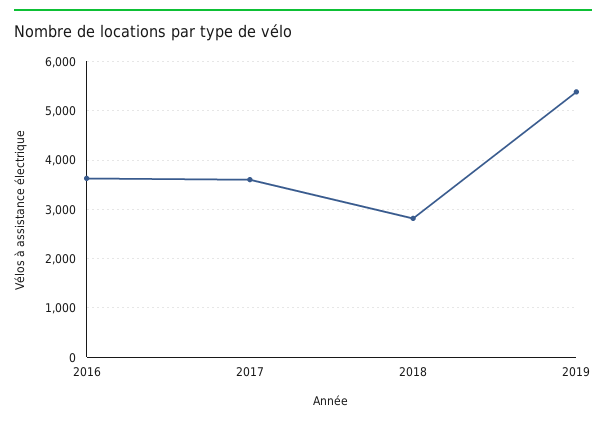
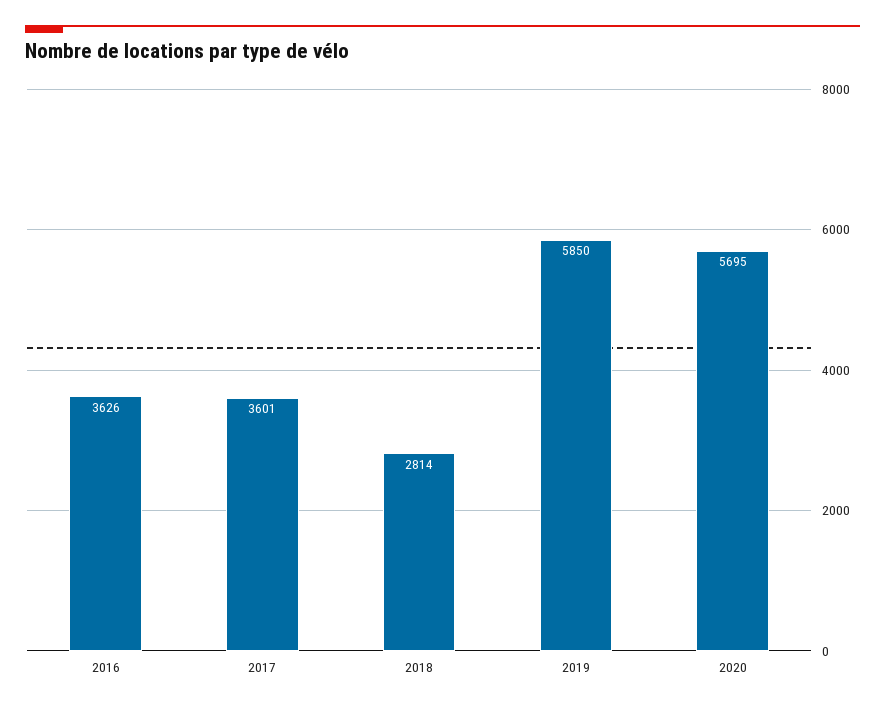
2019: 5400 -> 5850
2020: none -> 5695

